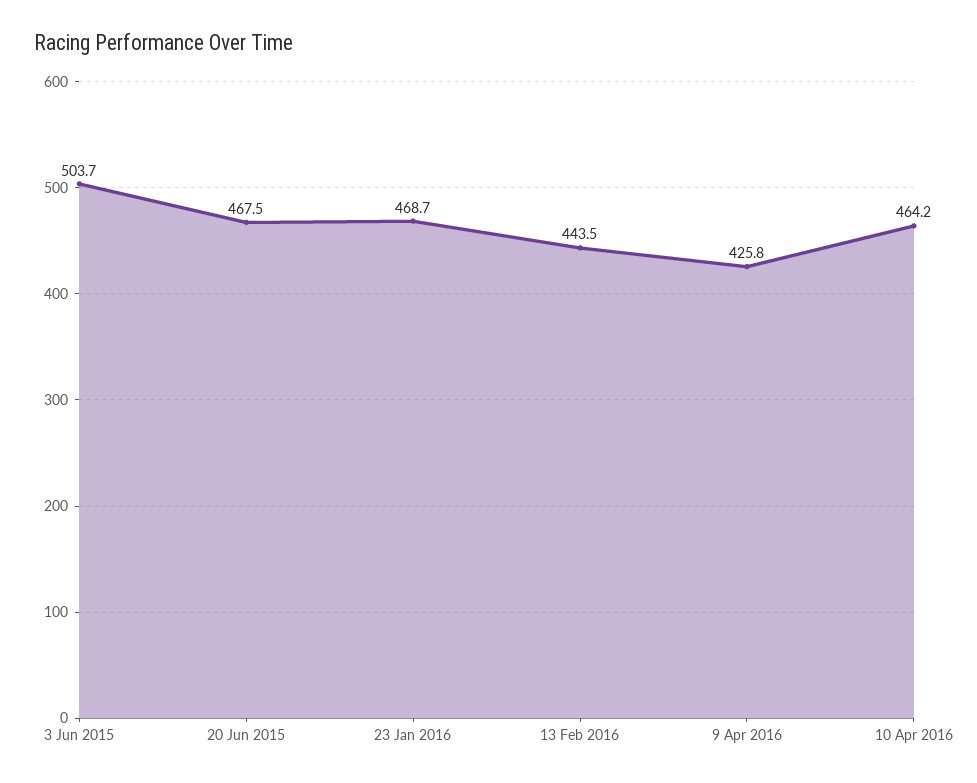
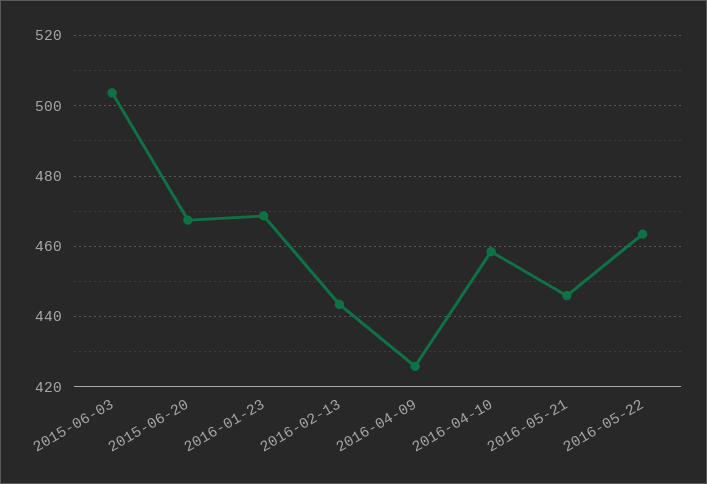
10 Apr 2016: 464.2 -> 458
2016-05-21: none -> 446
2016-05-22: none -> 464

